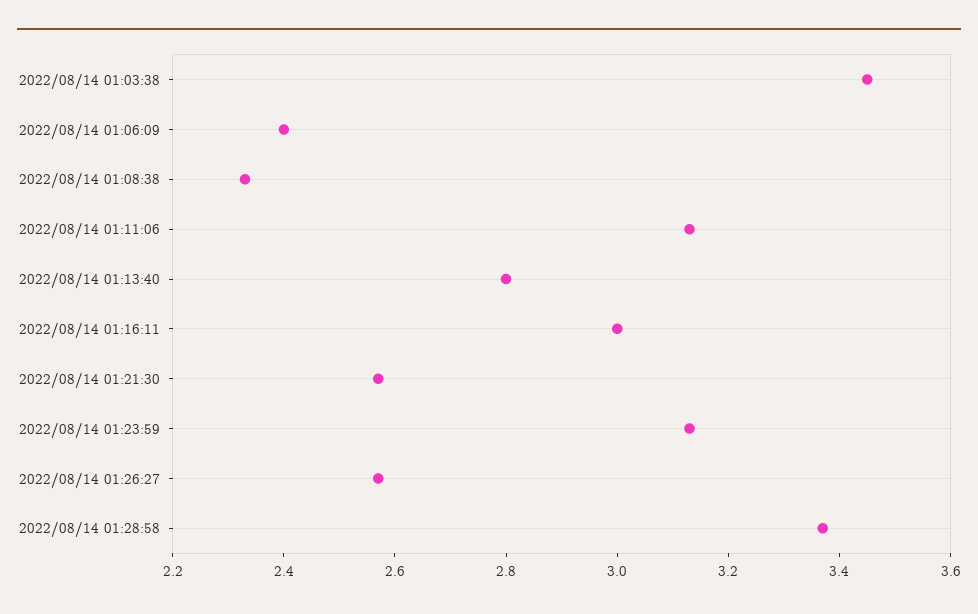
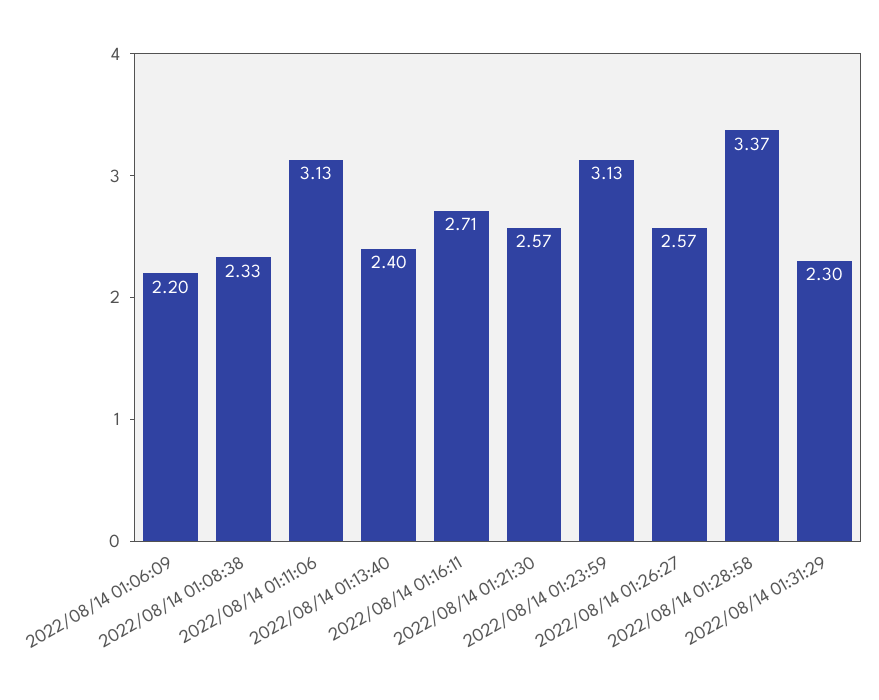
2022/08/14 01:03:38: 3.45 -> none
2022/08/14 01:06:09: 2.4 -> 2.2
2022/08/14 01:13:40: 2.8 -> 2.4
2022/08/14 01:16:11: 3 -> 2.71
2022/08/14 01:31:29: none -> 2.3

